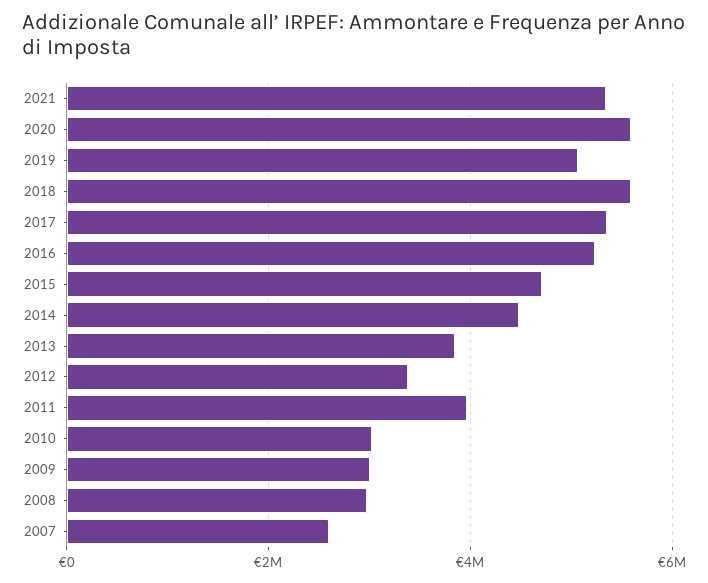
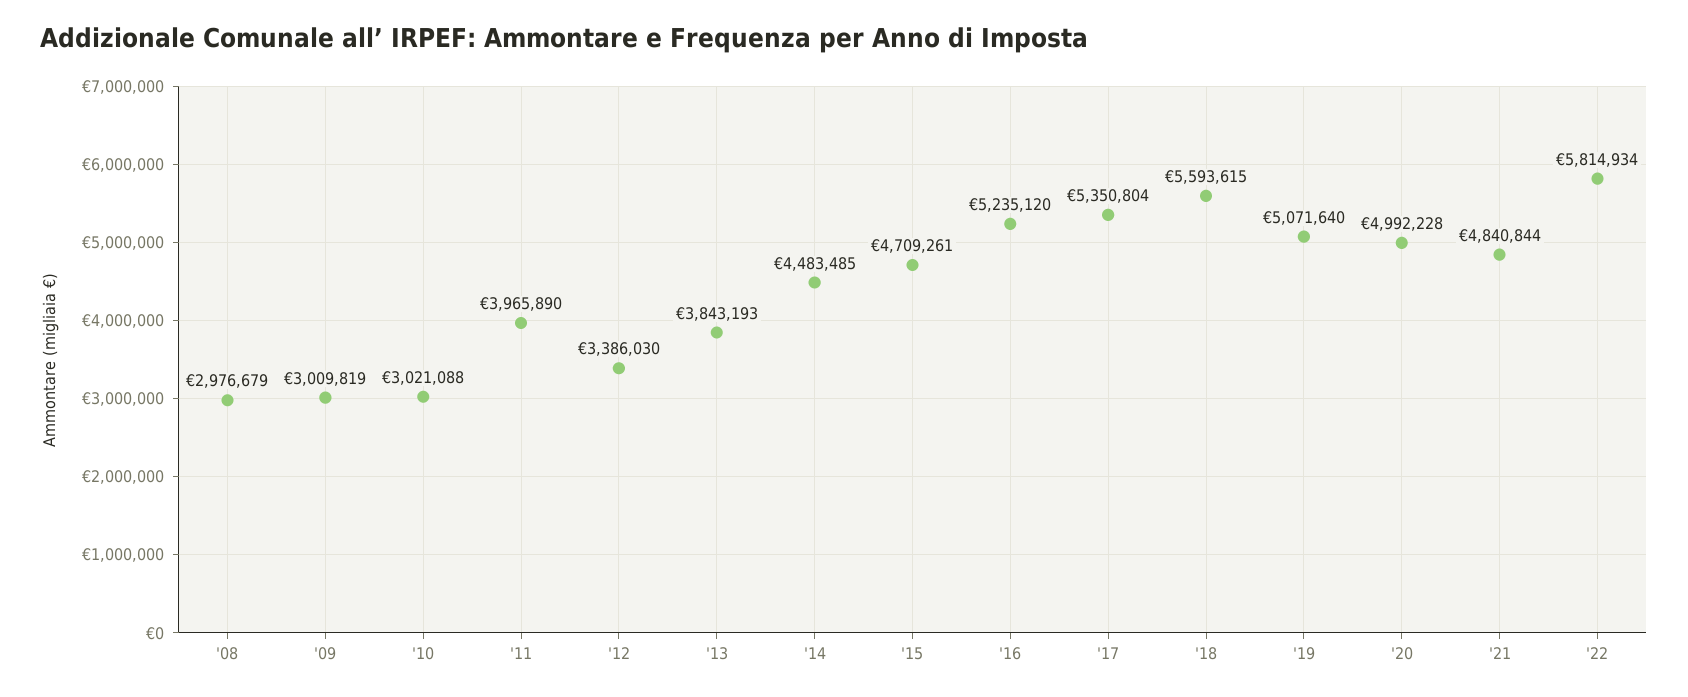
2021: 5400000 -> 4840844
2020: 5600000 -> 4992228
2007: 2600000 -> none
'22: none -> 5814934

